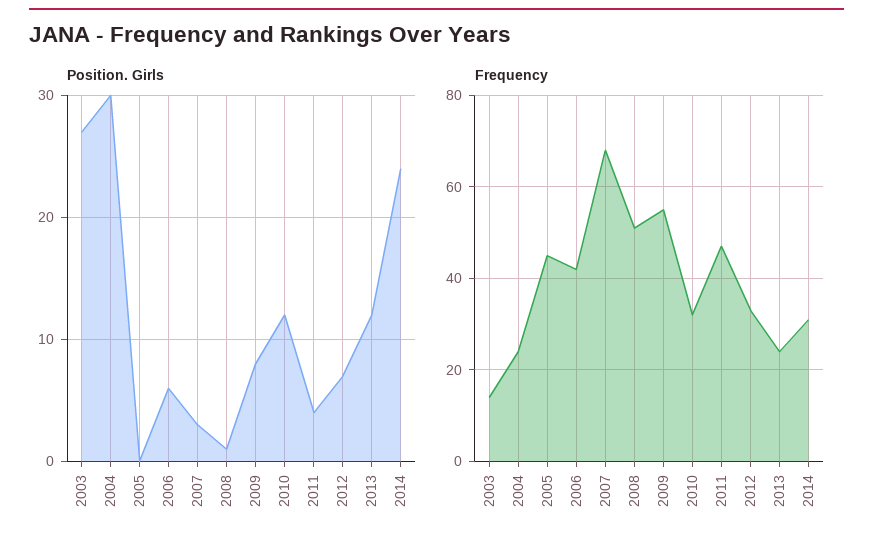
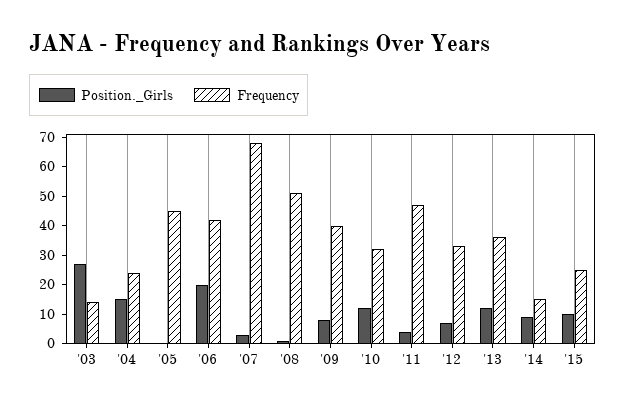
Position. Girls, 2004: 30 -> 15
Position. Girls, 2006: 6 -> 20
Position. Girls, 2014: 24 -> 10
Frequency, 2009: 55 -> 40
Frequency, 2013: 25 -> 35
Frequency, 2014: 30 -> 15
Position. Girls, '15: none -> 10
Frequency, '15: none -> 25

